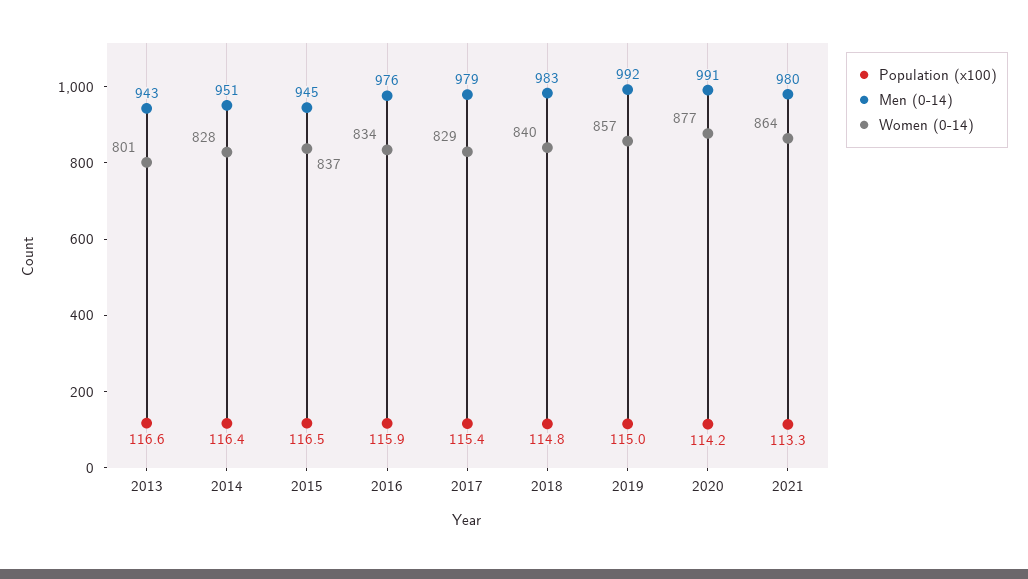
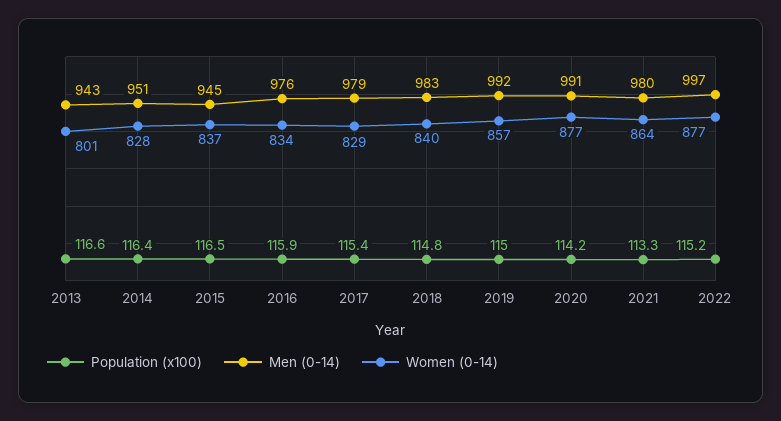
Population (x100), 2022: none -> 115.2
Men (0-14), 2022: none -> 997
Women (0-14), 2022: none -> 877

